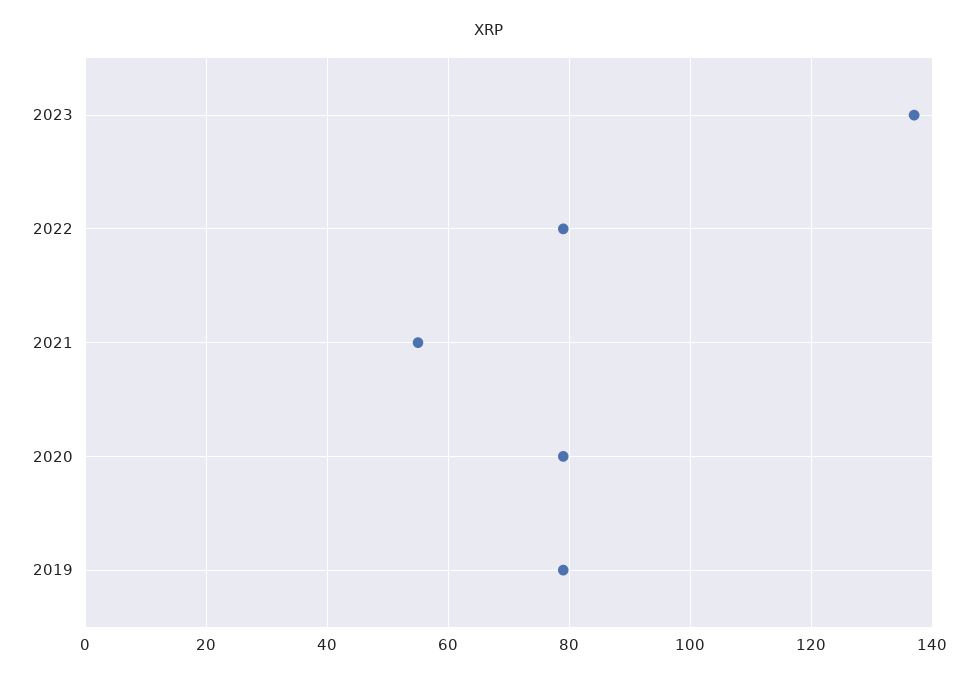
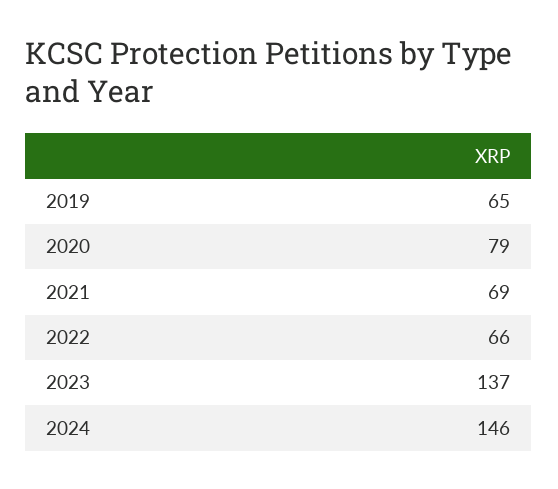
2022: 80 -> 66
2021: 55 -> 69
2019: 80 -> 65
2024: none -> 146

